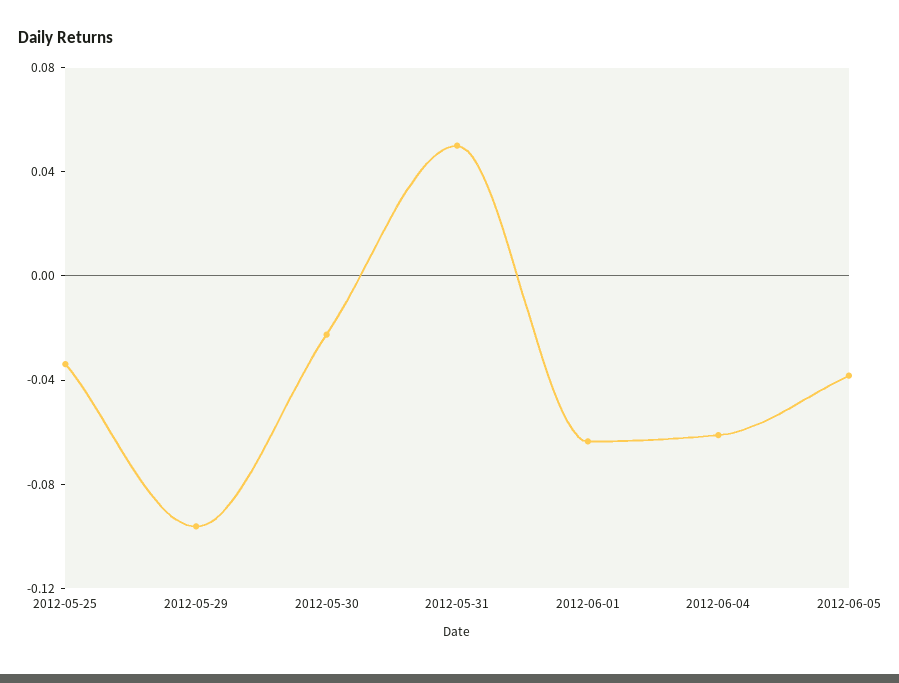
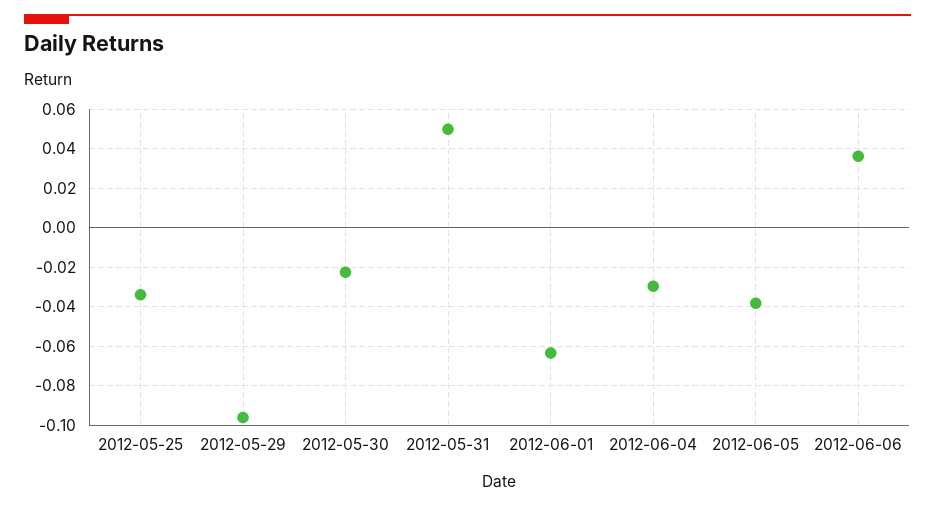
2012-06-04: -0.06 -> -0.03
2012-06-06: none -> 0.035

